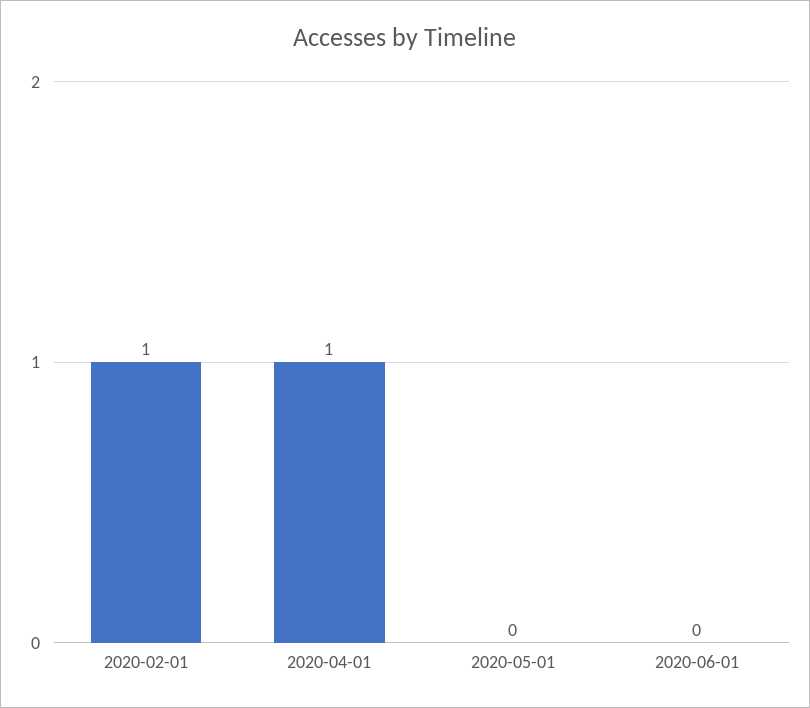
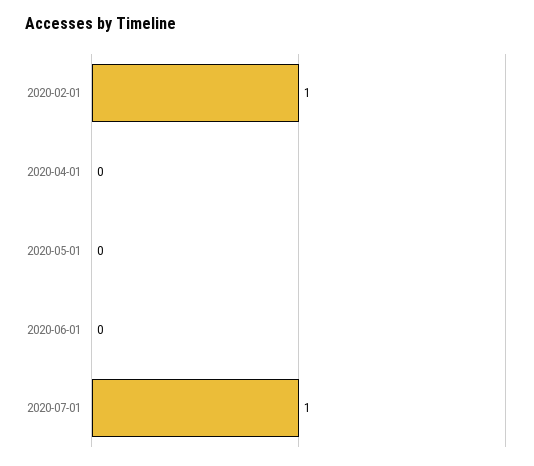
2020-04-01: 1 -> 0
2020-07-01: none -> 1

